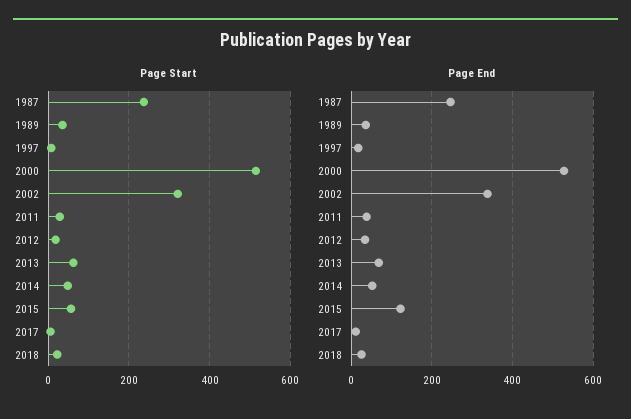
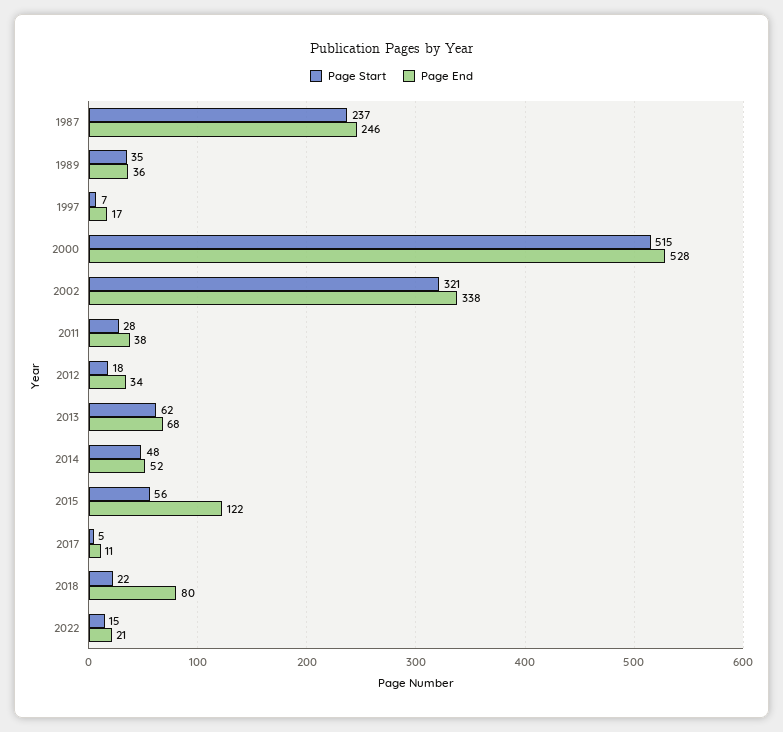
Page End, 2018: 20 -> 80
Page Start, 2022: none -> 15
Page End, 2022: none -> 21

